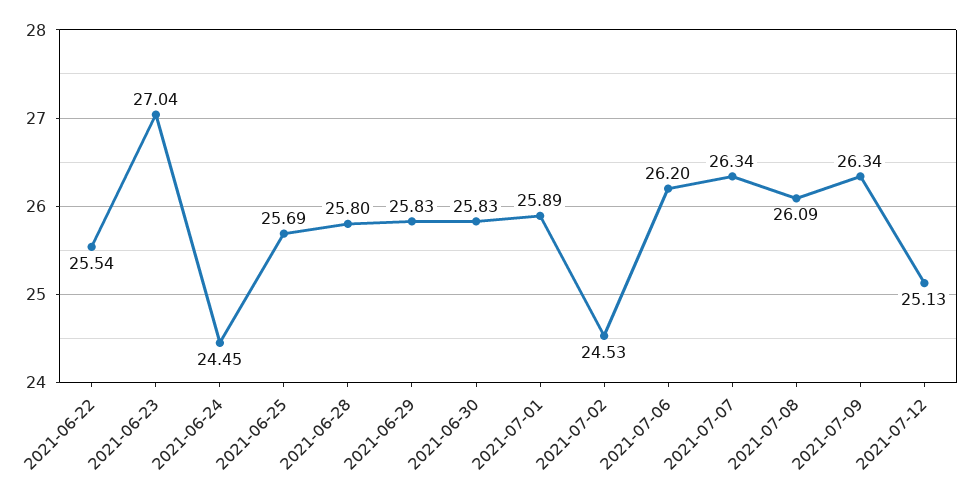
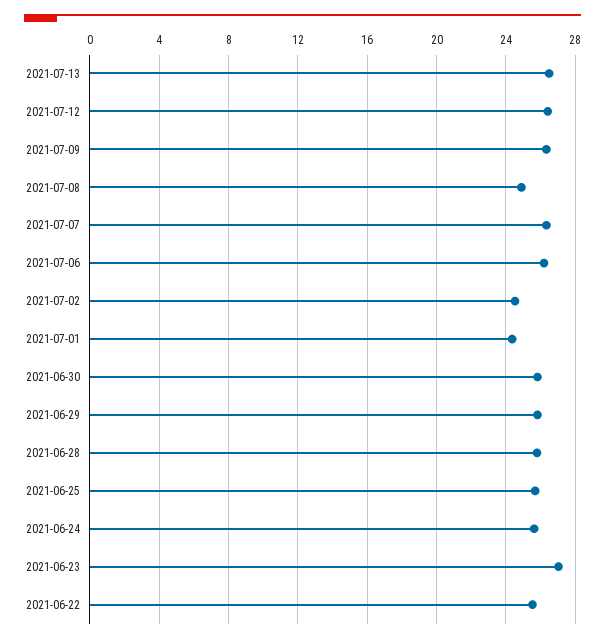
2021-06-24: 24.45 -> 25.5
2021-07-01: 25.89 -> 24.5
2021-07-08: 26.09 -> 25
2021-07-12: 25.13 -> 26.5
2021-07-13: none -> 26.5

